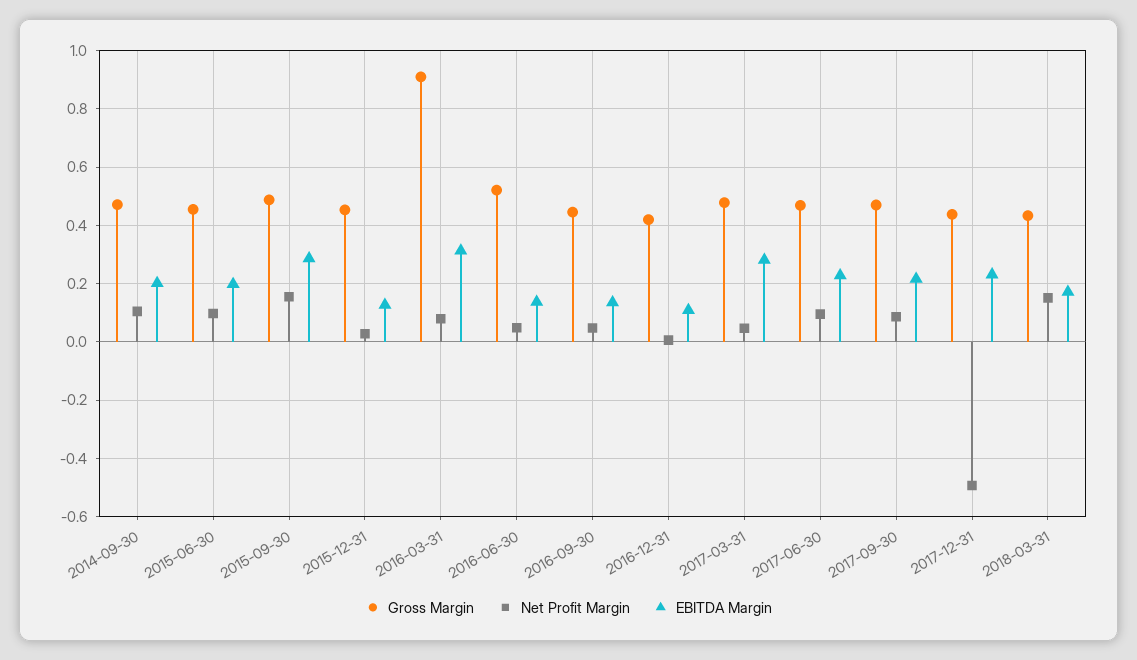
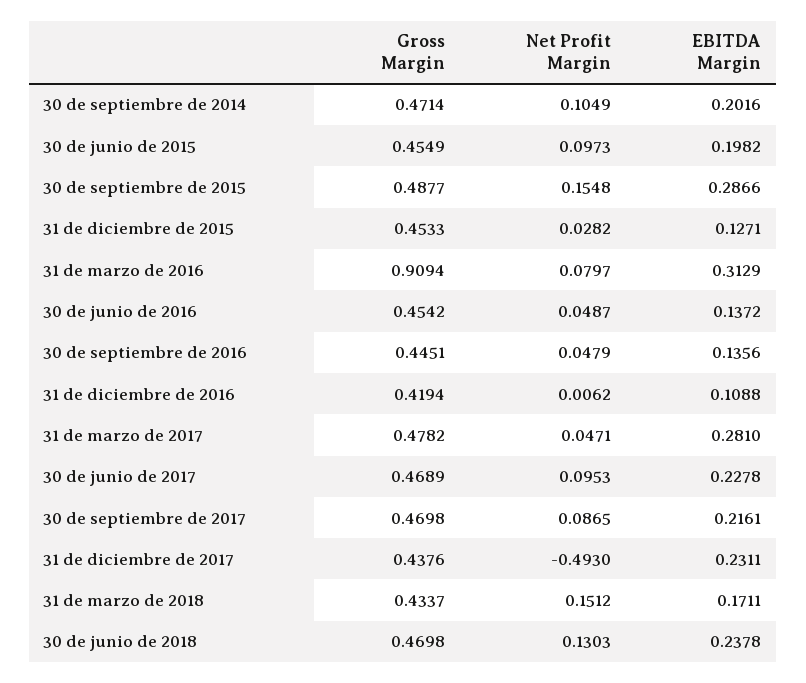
Gross Margin, 2016-06-30: 0.525 -> 0.4542
Gross Margin, 30 de junio de 2018: none -> 0.4698
Net Profit Margin, 30 de junio de 2018: none -> 0.1303
EBITDA Margin, 30 de junio de 2018: none -> 0.2378

